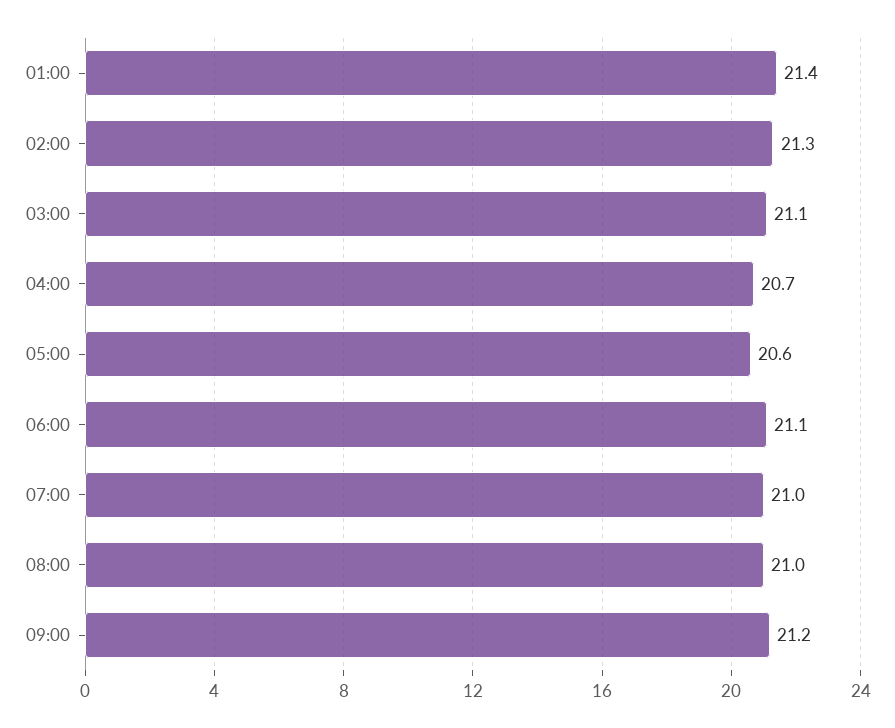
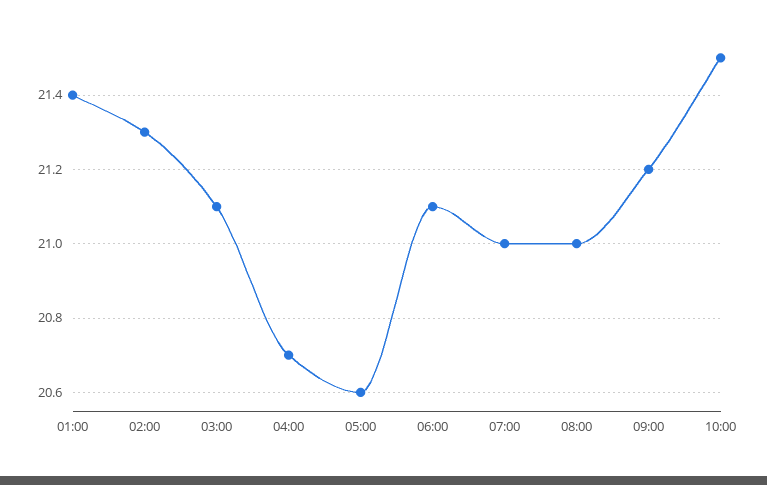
10:00: none -> 21.5

